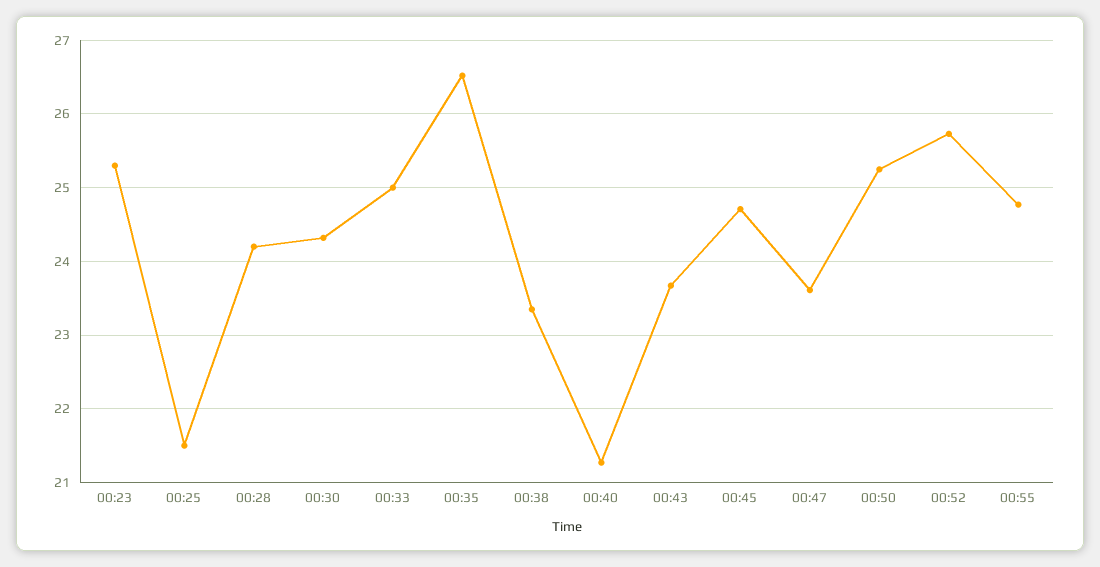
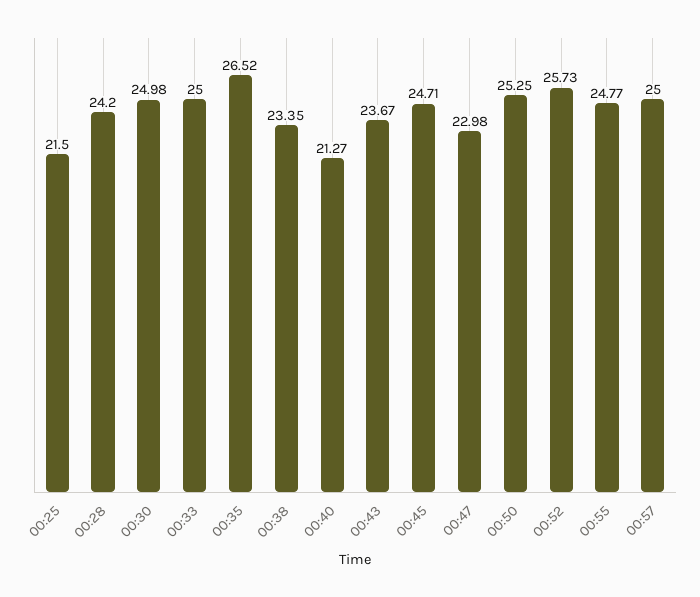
00:23: 25.3 -> none
00:30: 24.3 -> 24.98
00:47: 23.6 -> 22.98
00:57: none -> 25

